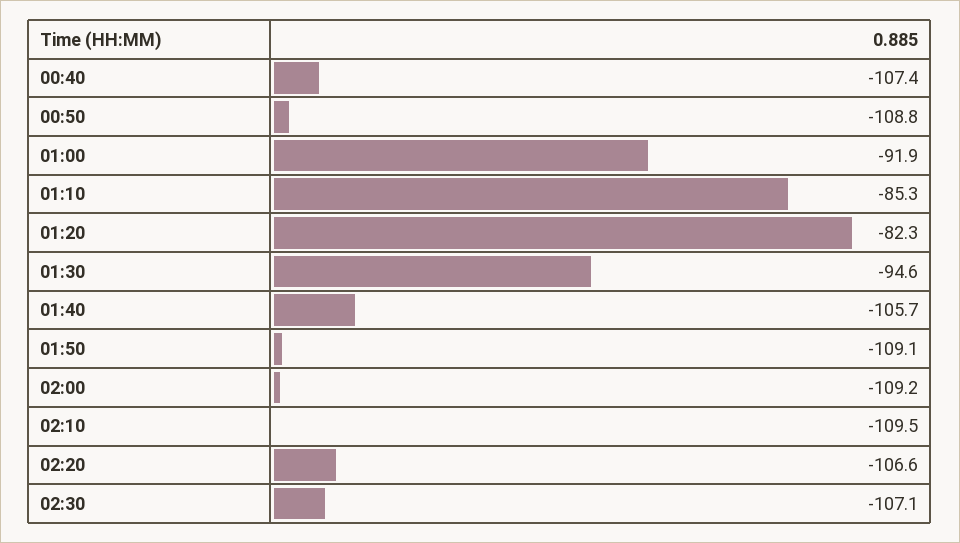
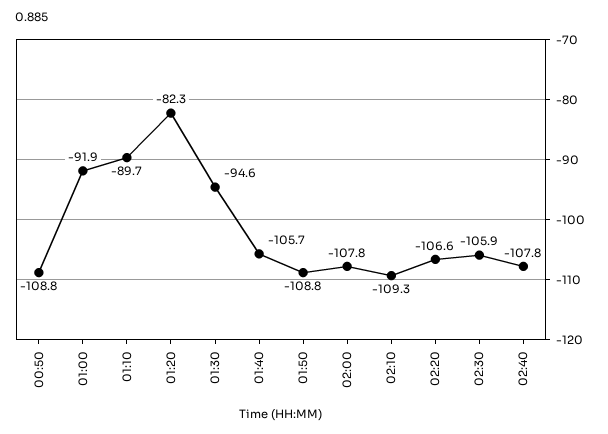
00:40: -107.4 -> none
01:10: -85.3 -> -89.7
01:50: -109.1 -> -108.8
02:00: -109.2 -> -107.8
02:10: -109.5 -> -109.3
02:30: -107.1 -> -105.9
02:40: none -> -107.8

